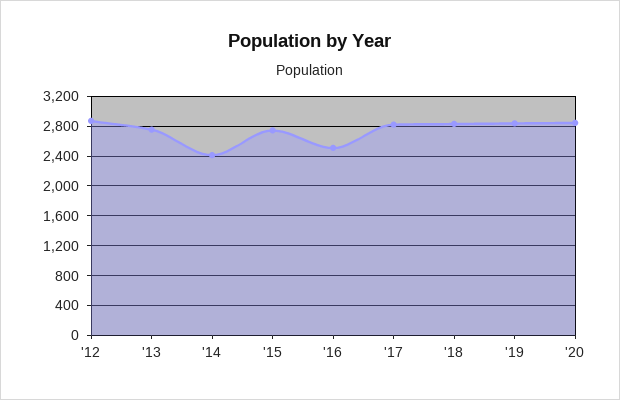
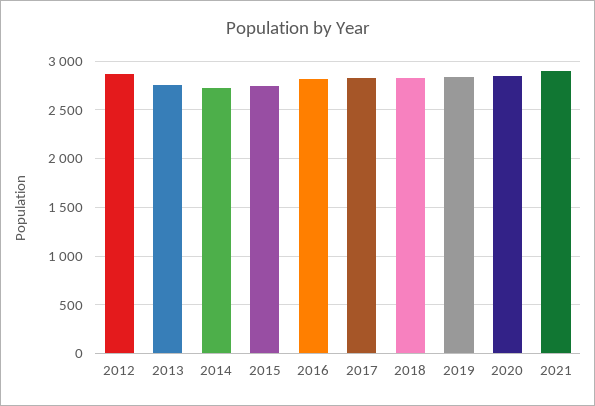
'14: 2400 -> 2700
'16: 2500 -> 2800
2021: none -> 2900

